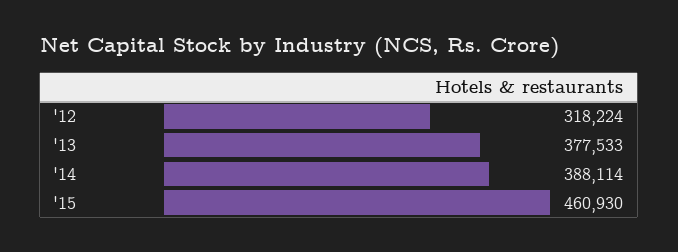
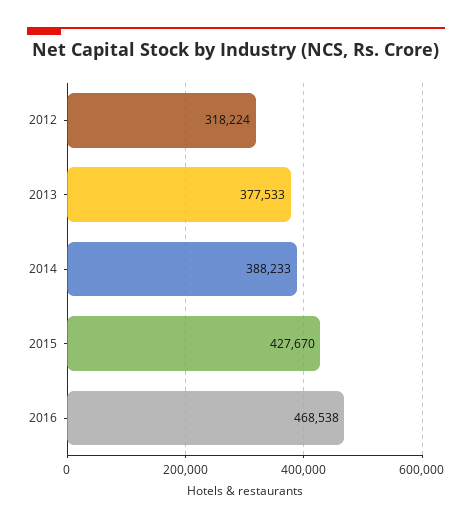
'14: 388114 -> 388233
'15: 460930 -> 427670
2016: none -> 468538

